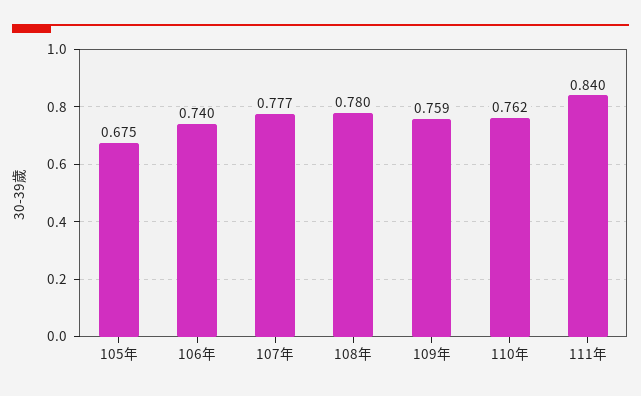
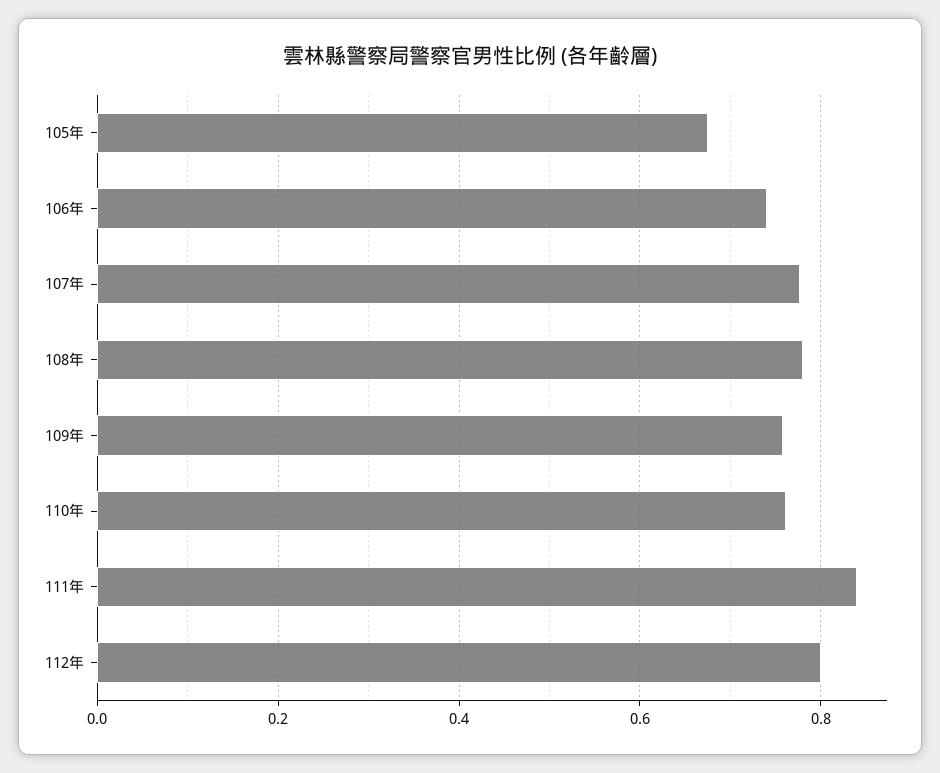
112年: none -> 0.8

